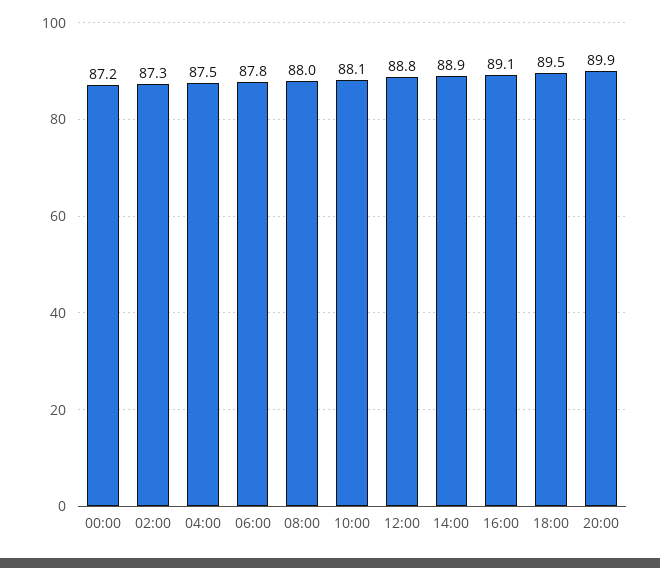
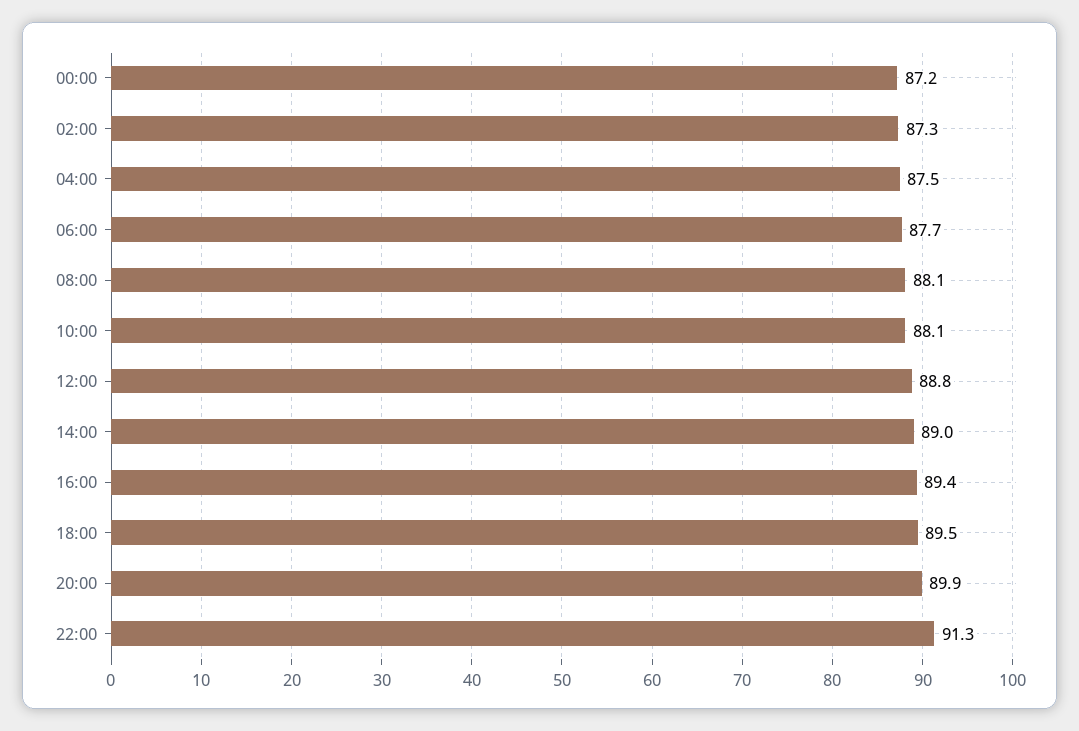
06:00: 87.8 -> 87.7
08:00: 88 -> 88.1
14:00: 88.9 -> 89
16:00: 89.1 -> 89.4
22:00: none -> 91.3

